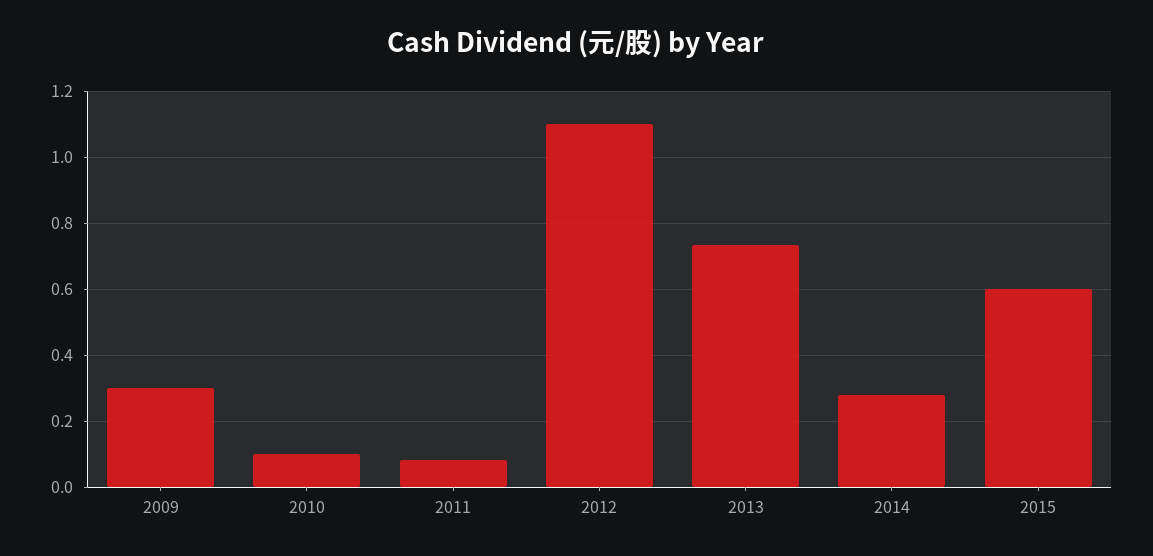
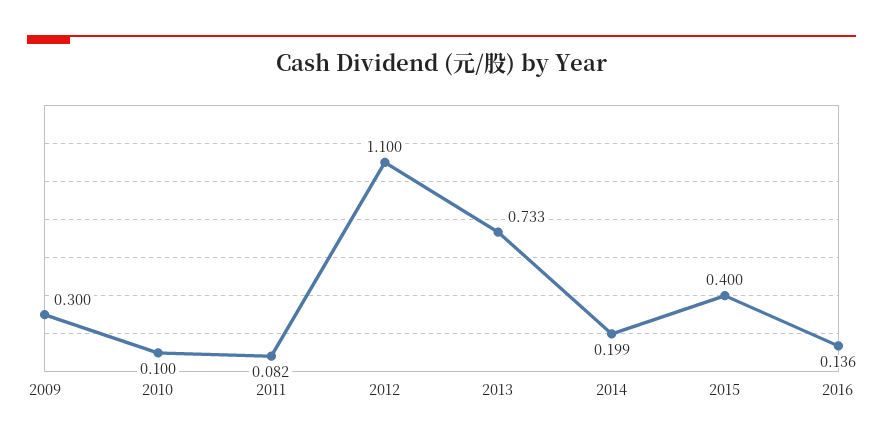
2014: 0.28 -> 0.199
2015: 0.6 -> 0.4
2016: none -> 0.136

